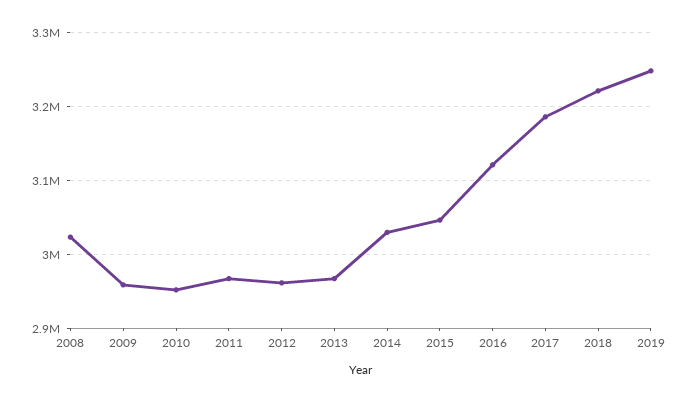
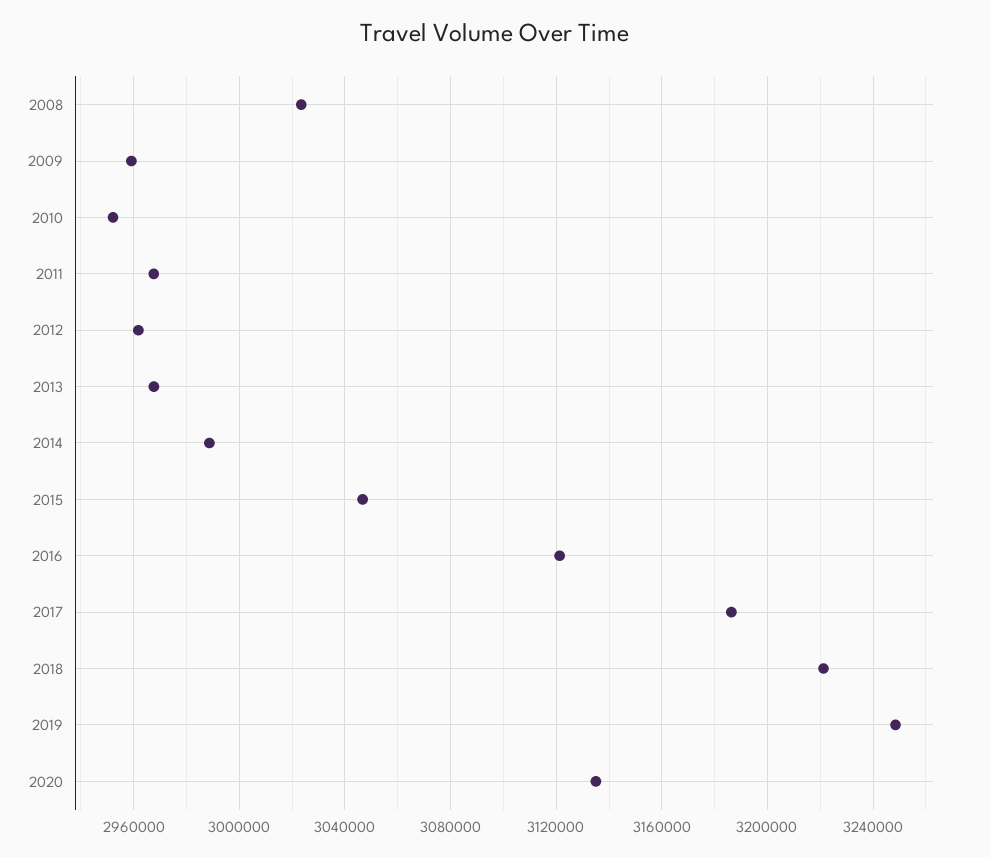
2014: 3030000 -> 2990000
2020: none -> 3135000

